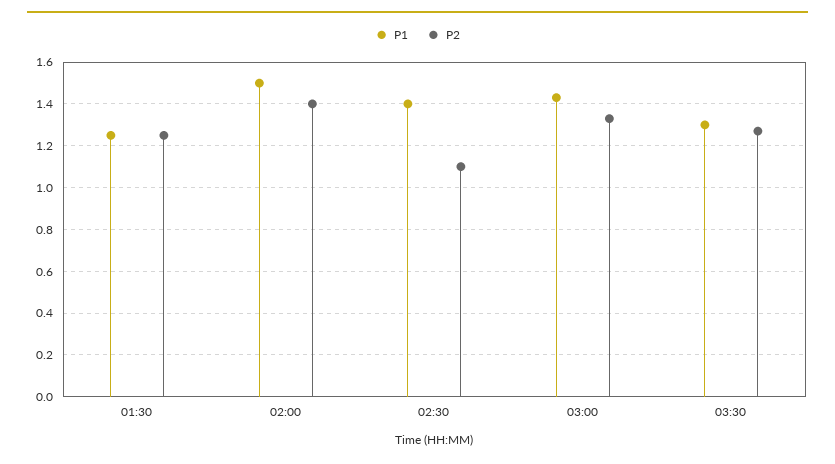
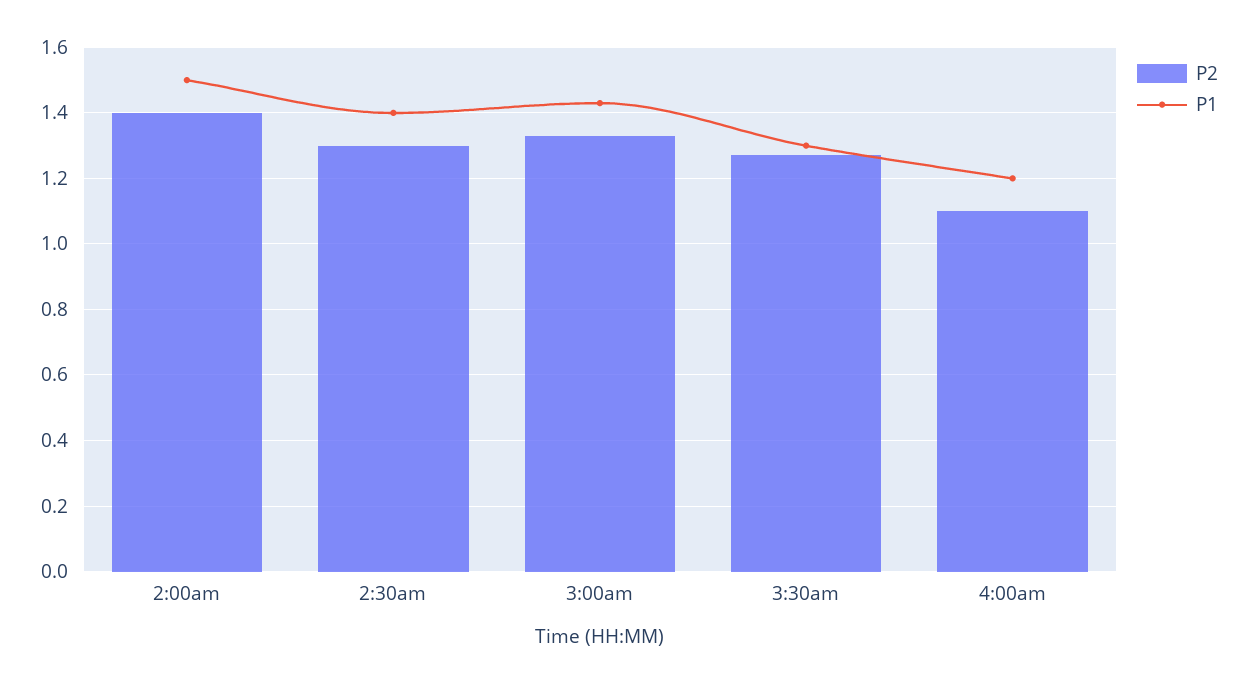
P1, 01:30: 1.25 -> none
P2, 01:30: 1.25 -> none
P2, 02:30: 1.1 -> 1.3
P2, 4:00am: none -> 1.1
P1, 4:00am: none -> 1.2

